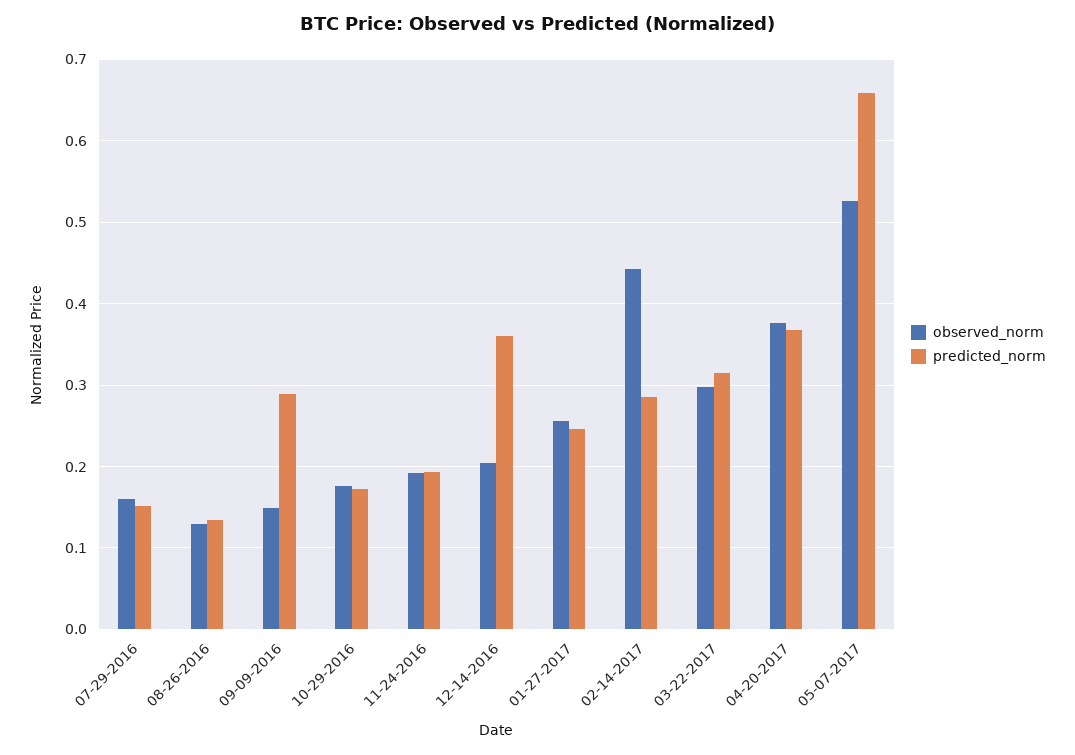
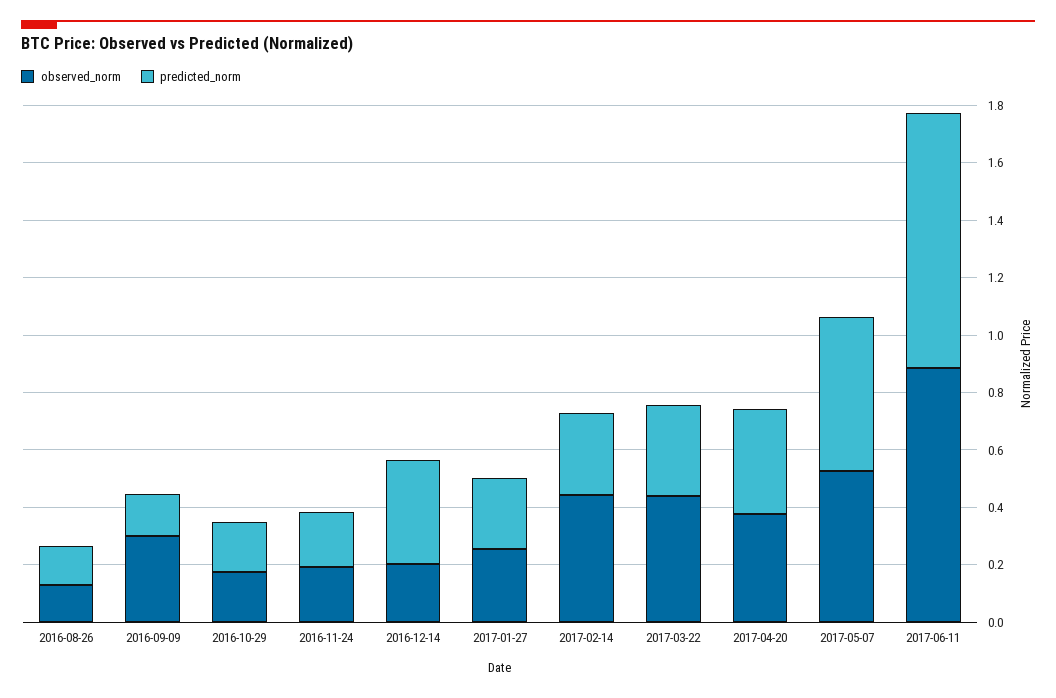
observed_norm, 07-29-2016: 0.16 -> none
predicted_norm, 07-29-2016: 0.15 -> none
observed_norm, 09-09-2016: 0.15 -> 0.3
predicted_norm, 09-09-2016: 0.29 -> 0.15
observed_norm, 03-22-2017: 0.3 -> 0.45
predicted_norm, 05-07-2017: 0.66 -> 0.55
observed_norm, 2017-06-11: none -> 0.9
predicted_norm, 2017-06-11: none -> 0.9

